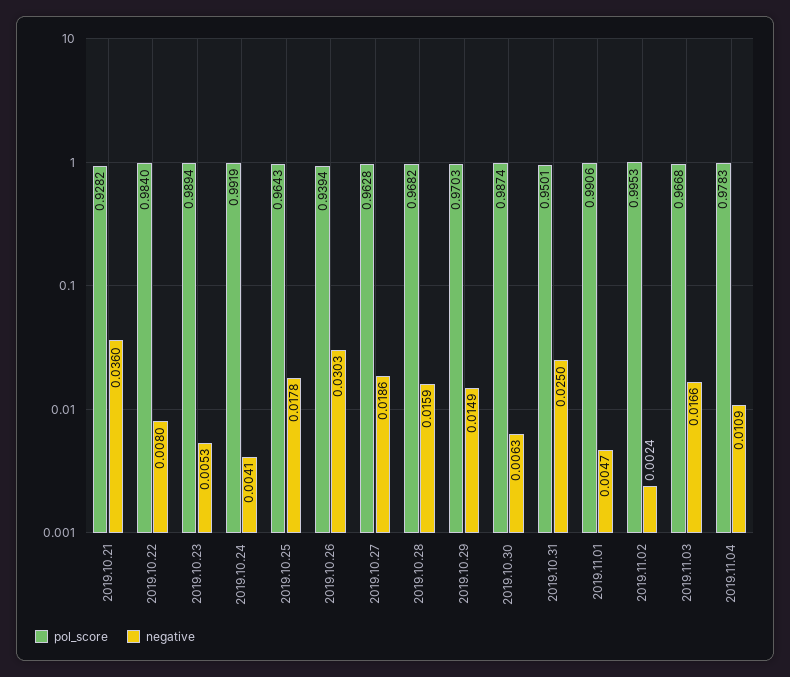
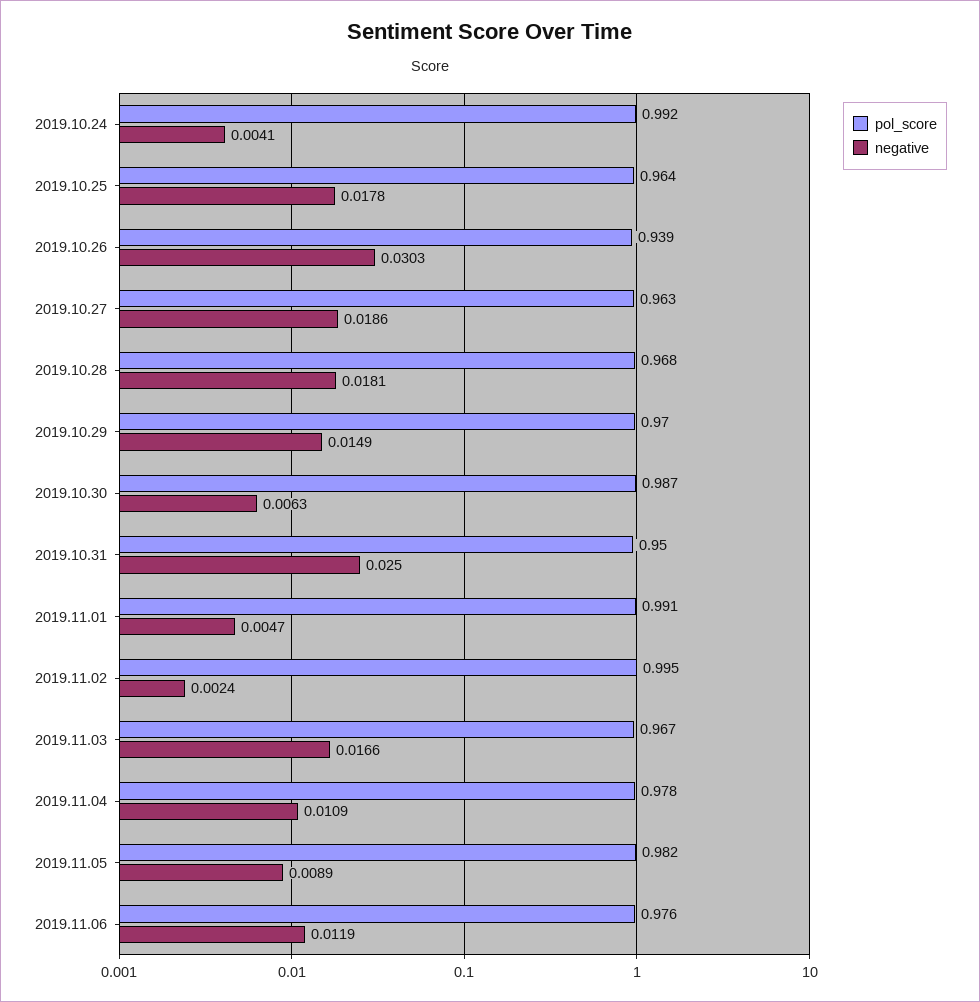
pol_score, 2019.10.21: 0.9282 -> none
negative, 2019.10.21: 0.036 -> none
pol_score, 2019.10.22: 0.984 -> none
negative, 2019.10.22: 0.008 -> none
pol_score, 2019.10.23: 0.9894 -> none
negative, 2019.10.23: 0.0053 -> none
negative, 2019.10.28: 0.0159 -> 0.0181
pol_score, 2019.11.05: none -> 0.982
negative, 2019.11.05: none -> 0.0089
pol_score, 2019.11.06: none -> 0.976
negative, 2019.11.06: none -> 0.0119

